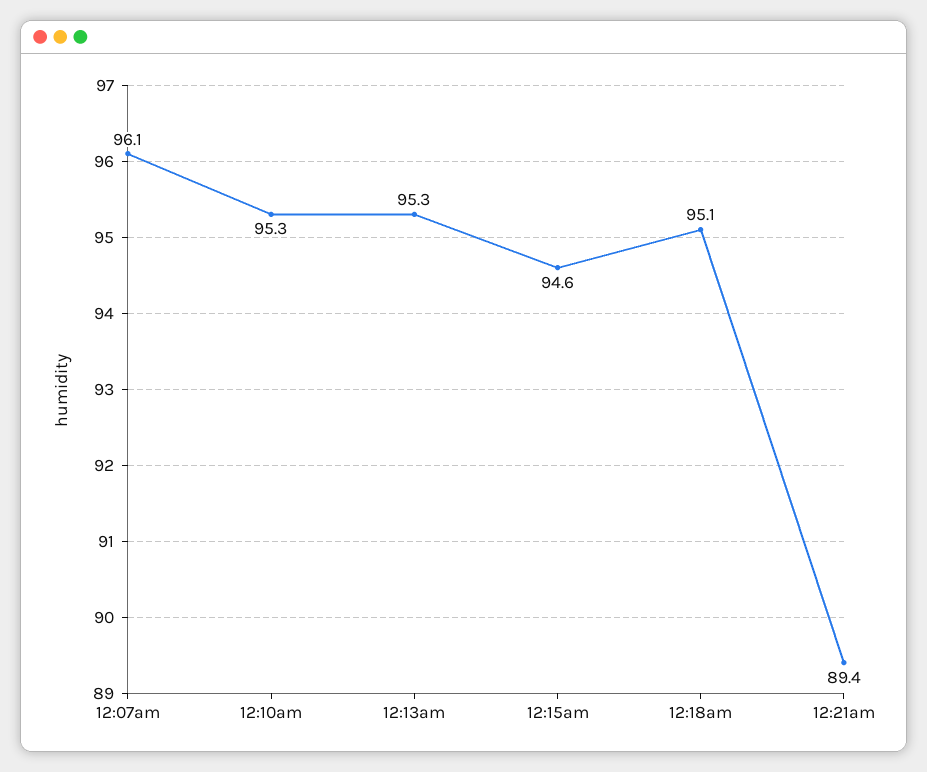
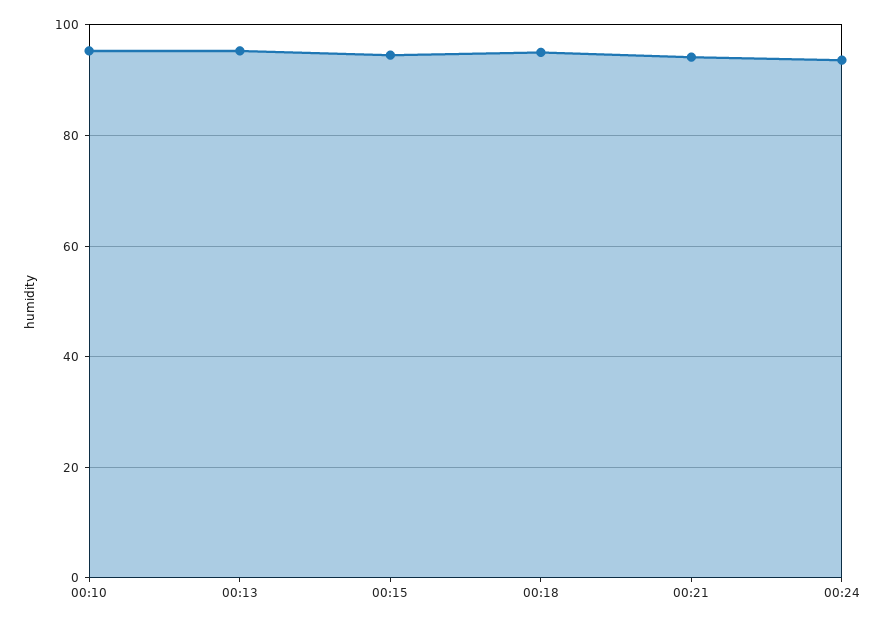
12:07am: 96.1 -> none
12:21am: 89.4 -> 94
00:24: none -> 94

